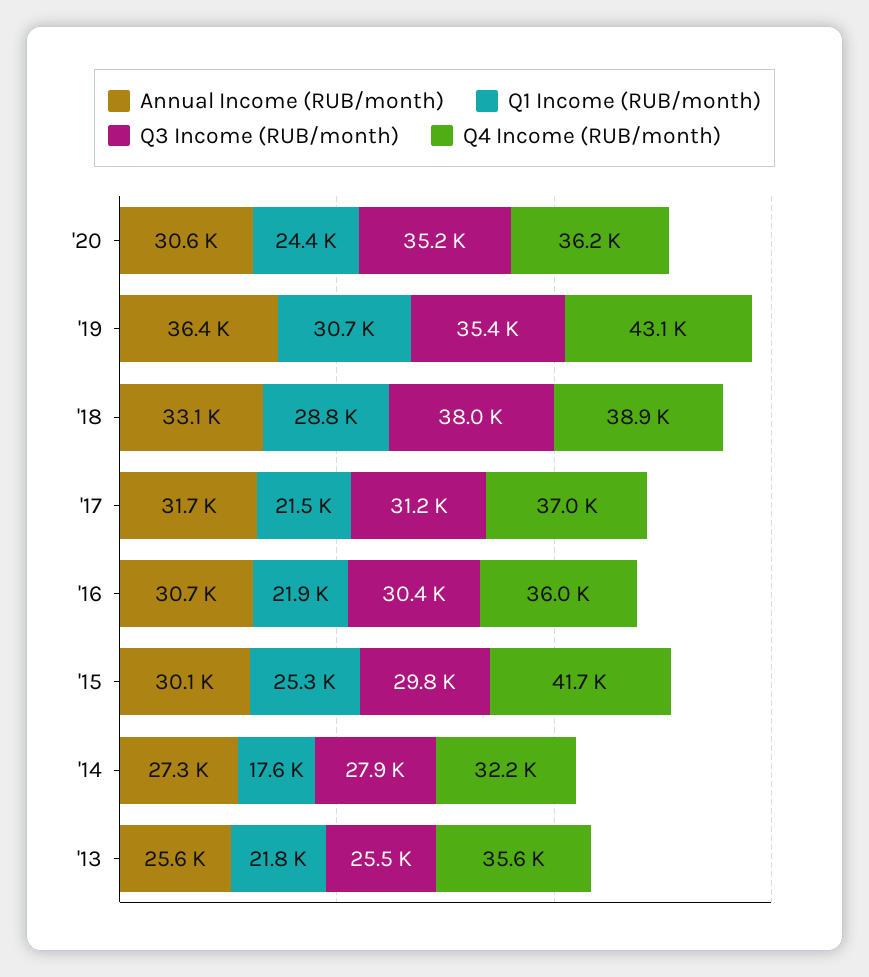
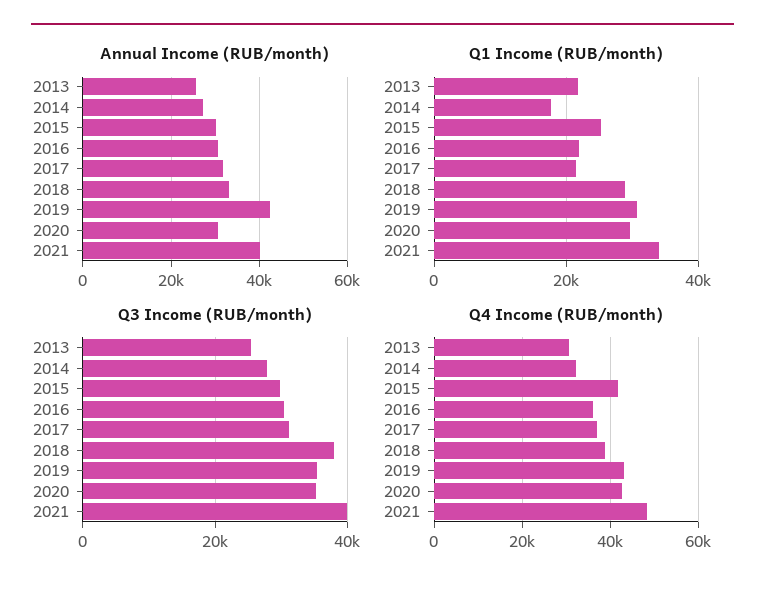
Q1 Income (RUB/month), '20: 24400 -> 30000
Q4 Income (RUB/month), '20: 36200 -> 42000
Annual Income (RUB/month), '19: 36400 -> 42000
Q4 Income (RUB/month), '13: 35600 -> 30000
Annual Income (RUB/month), 2021: none -> 40000
Q1 Income (RUB/month), 2021: none -> 34000
Q3 Income (RUB/month), 2021: none -> 40000
Q4 Income (RUB/month), 2021: none -> 48000

